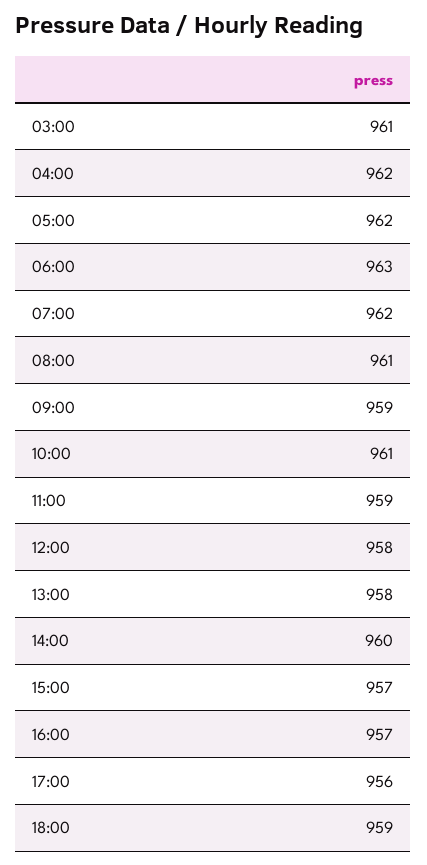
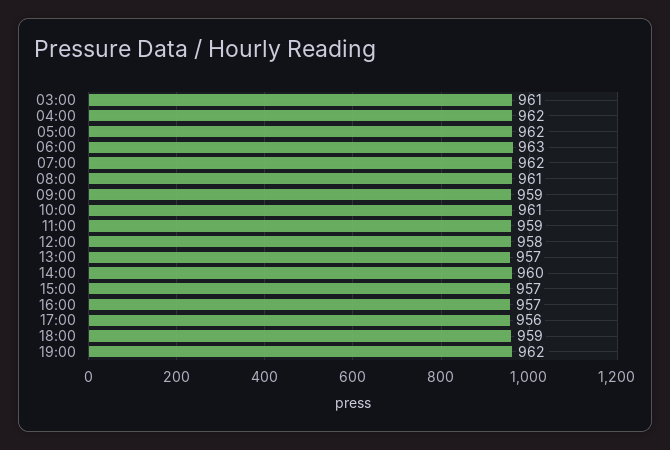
13:00: 958 -> 957
19:00: none -> 962

